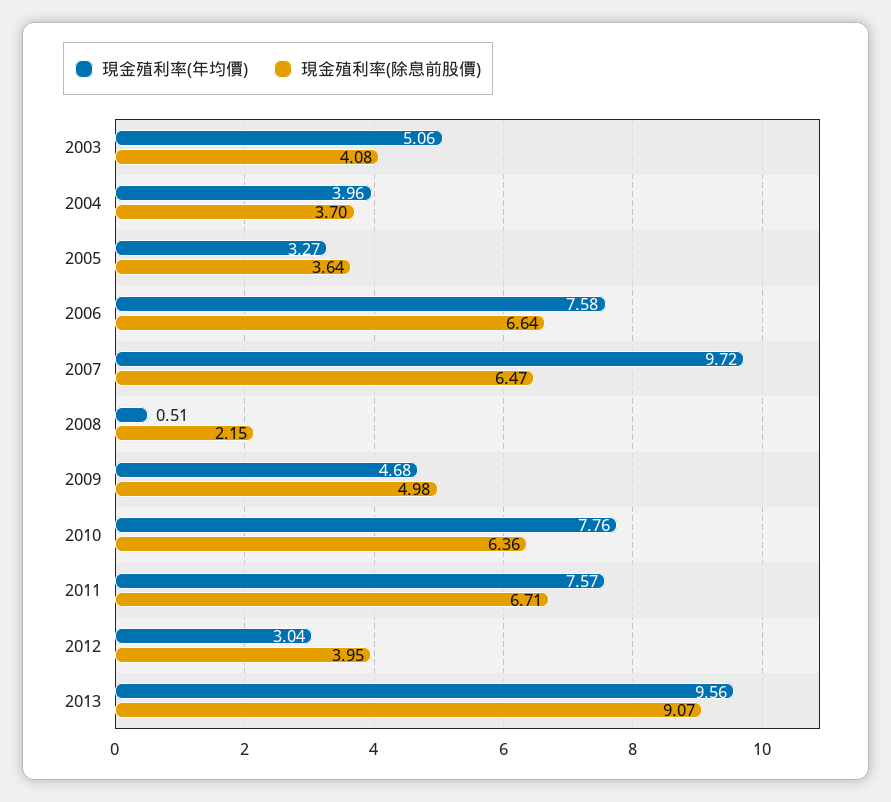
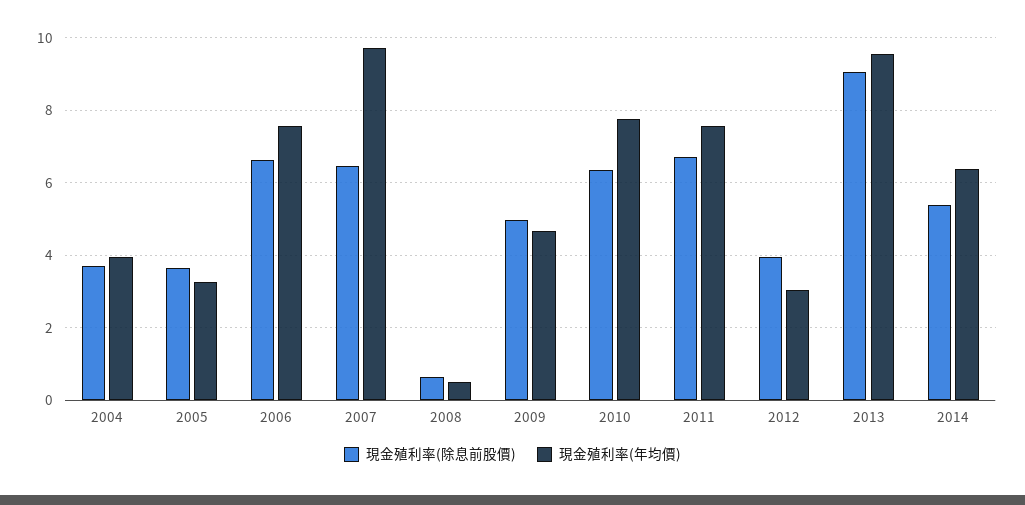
現金殖利率(年均價), 2003: 5.06 -> none
現金殖利率(除息前股價), 2003: 4.08 -> none
現金殖利率(除息前股價), 2008: 2.15 -> 0.6
現金殖利率(除息前股價), 2014: none -> 5.4
現金殖利率(年均價), 2014: none -> 6.4

